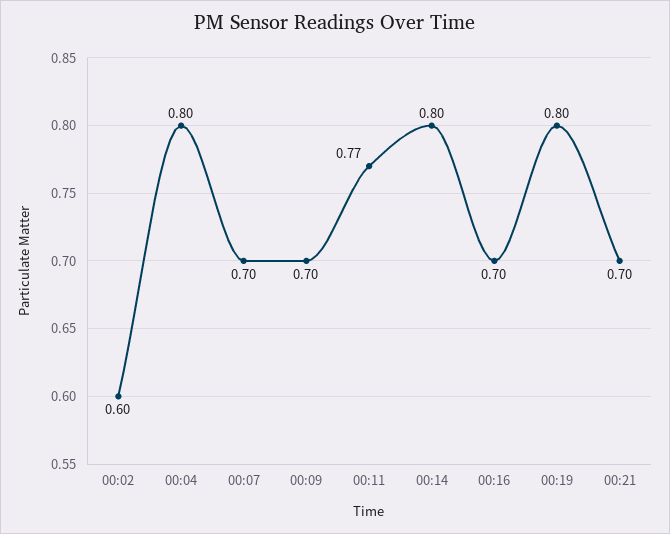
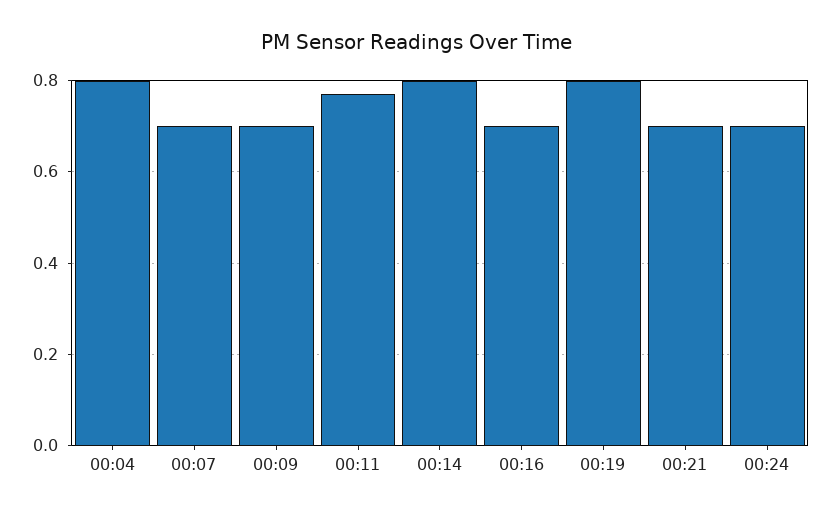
00:02: 0.6 -> none
00:24: none -> 0.7

